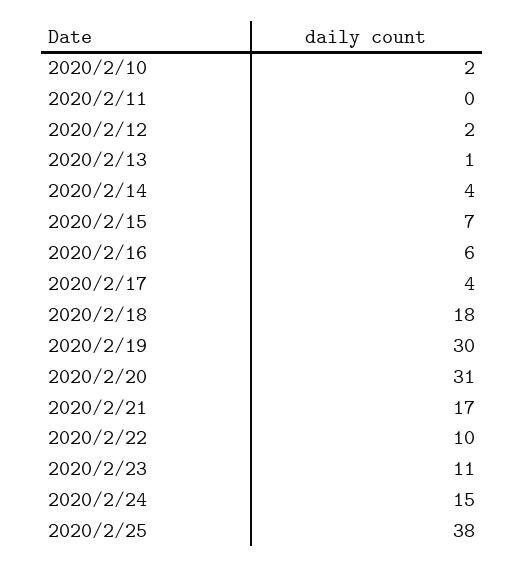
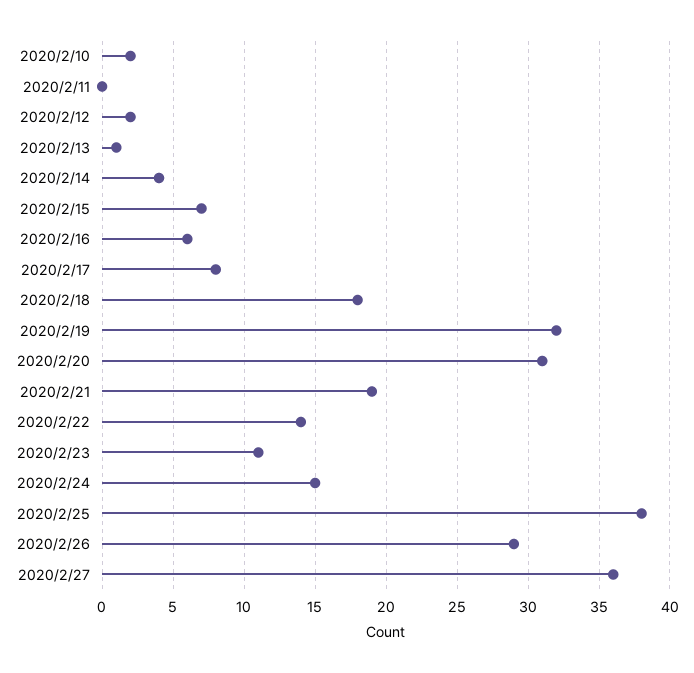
2020/2/17: 4 -> 8
2020/2/19: 30 -> 32
2020/2/21: 17 -> 19
2020/2/22: 10 -> 14
2020/2/26: none -> 29
2020/2/27: none -> 36

